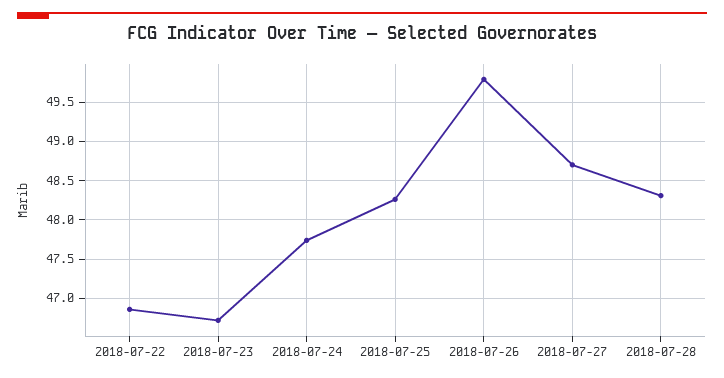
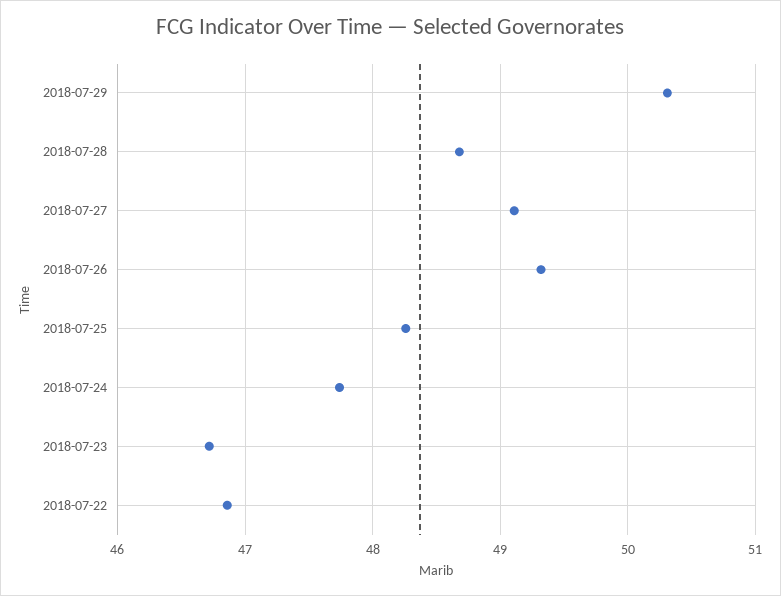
2018-07-26: 49.8 -> 49.3
2018-07-27: 48.7 -> 49.1
2018-07-28: 48.3 -> 48.7
2018-07-29: none -> 50.3

